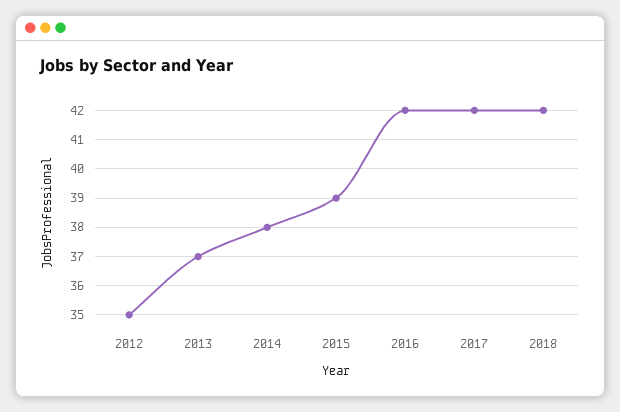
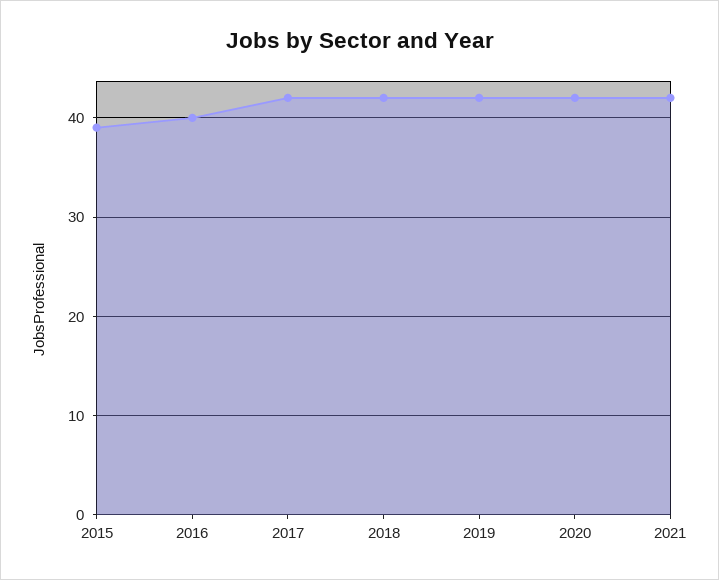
2012: 35 -> none
2013: 37 -> none
2014: 38 -> none
2016: 42 -> 40
2019: none -> 42
2020: none -> 42
2021: none -> 42

